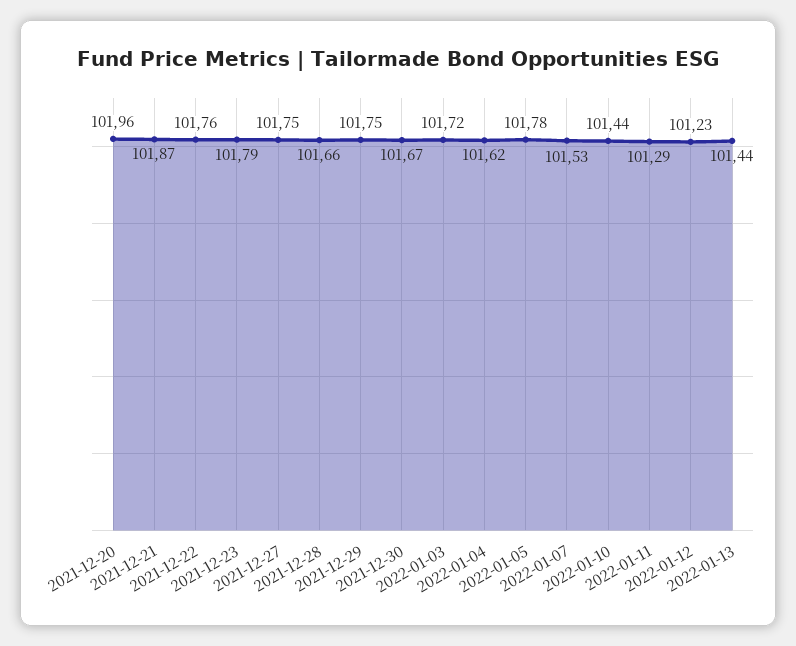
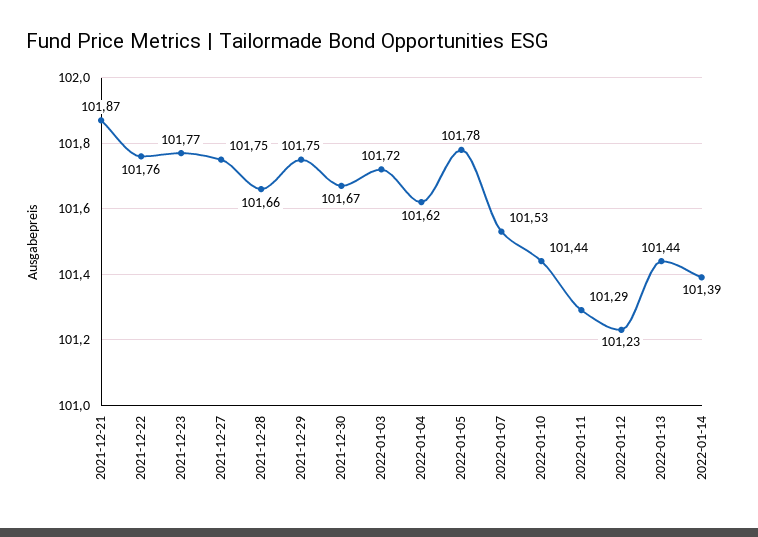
2021-12-20: 101.96 -> none
2021-12-23: 101.79 -> 101.77
2022-01-14: none -> 101.39

